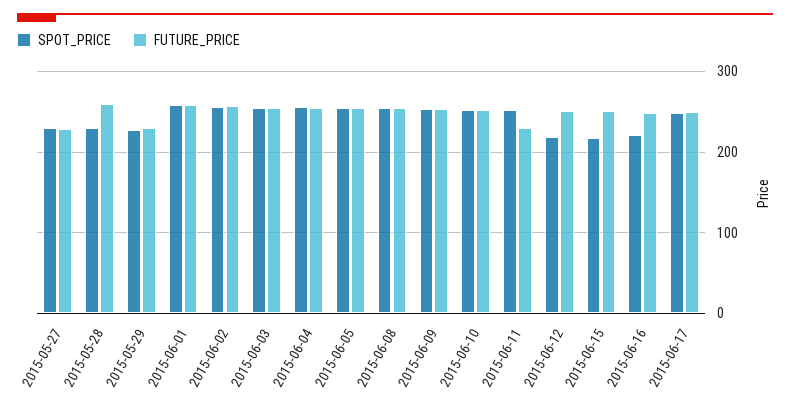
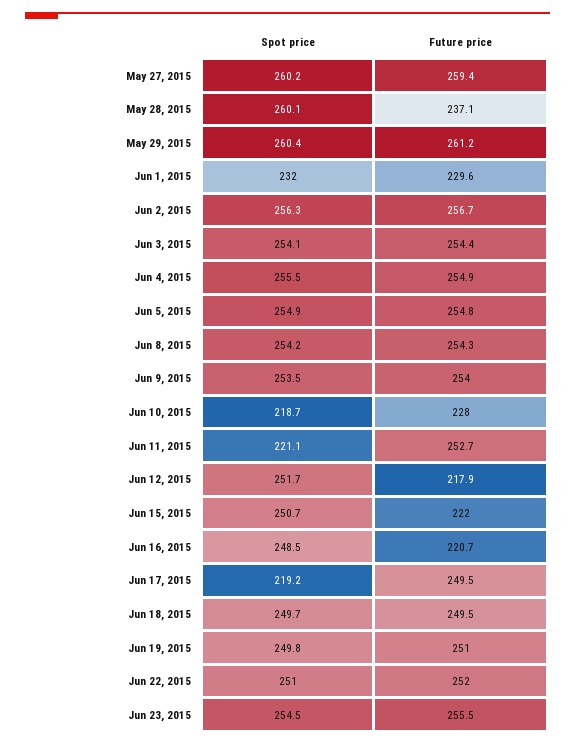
SPOT_PRICE, 2015-05-27: 230 -> 260.2
FUTURE_PRICE, 2015-05-27: 230 -> 259.4
SPOT_PRICE, 2015-05-28: 230 -> 260.1
FUTURE_PRICE, 2015-05-28: 260 -> 237.1
SPOT_PRICE, 2015-05-29: 230 -> 260.4
FUTURE_PRICE, 2015-05-29: 230 -> 261.2
SPOT_PRICE, 2015-06-01: 260 -> 232
FUTURE_PRICE, 2015-06-01: 260 -> 229.6
SPOT_PRICE, 2015-06-10: 250 -> 218.7
FUTURE_PRICE, 2015-06-10: 250 -> 228
SPOT_PRICE, 2015-06-11: 250 -> 221.1
FUTURE_PRICE, 2015-06-11: 230 -> 252.7
SPOT_PRICE, 2015-06-12: 220 -> 251.7
FUTURE_PRICE, 2015-06-12: 250 -> 217.9
SPOT_PRICE, 2015-06-15: 220 -> 250.7
FUTURE_PRICE, 2015-06-15: 250 -> 222
SPOT_PRICE, 2015-06-16: 220 -> 248.5
FUTURE_PRICE, 2015-06-16: 250 -> 220.7
SPOT_PRICE, 2015-06-17: 250 -> 219.2
SPOT_PRICE, Jun 18, 2015: none -> 249.7
FUTURE_PRICE, Jun 18, 2015: none -> 249.5
SPOT_PRICE, Jun 19, 2015: none -> 249.8
FUTURE_PRICE, Jun 19, 2015: none -> 251
SPOT_PRICE, Jun 22, 2015: none -> 251
FUTURE_PRICE, Jun 22, 2015: none -> 252
SPOT_PRICE, Jun 23, 2015: none -> 254.5
FUTURE_PRICE, Jun 23, 2015: none -> 255.5

